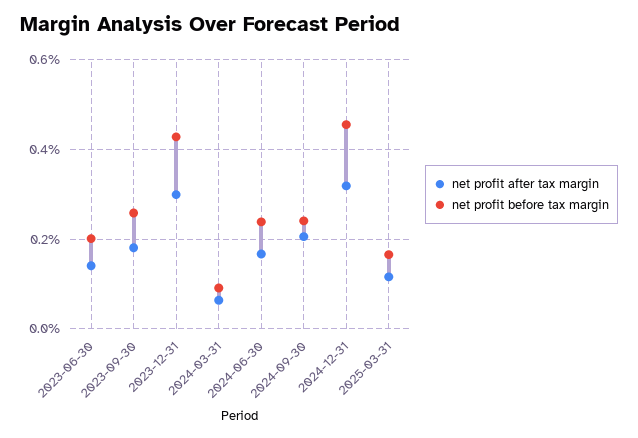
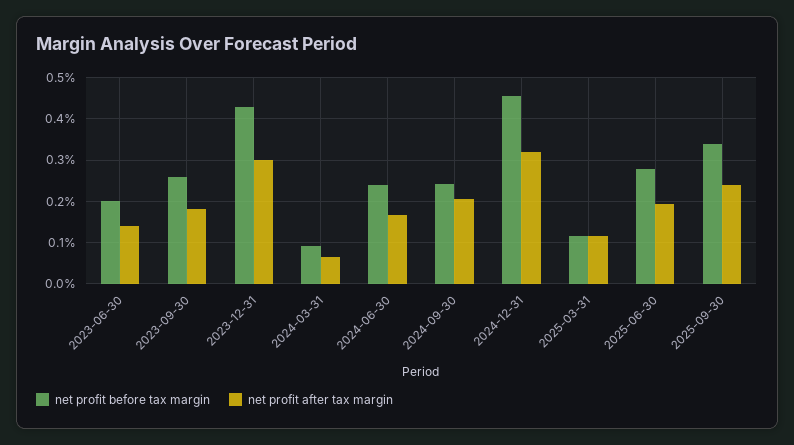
net profit before tax margin, 2025-03-31: 0.16 -> 0.12
net profit before tax margin, 2025-06-30: none -> 0.28
net profit after tax margin, 2025-06-30: none -> 0.2
net profit before tax margin, 2025-09-30: none -> 0.34
net profit after tax margin, 2025-09-30: none -> 0.24

